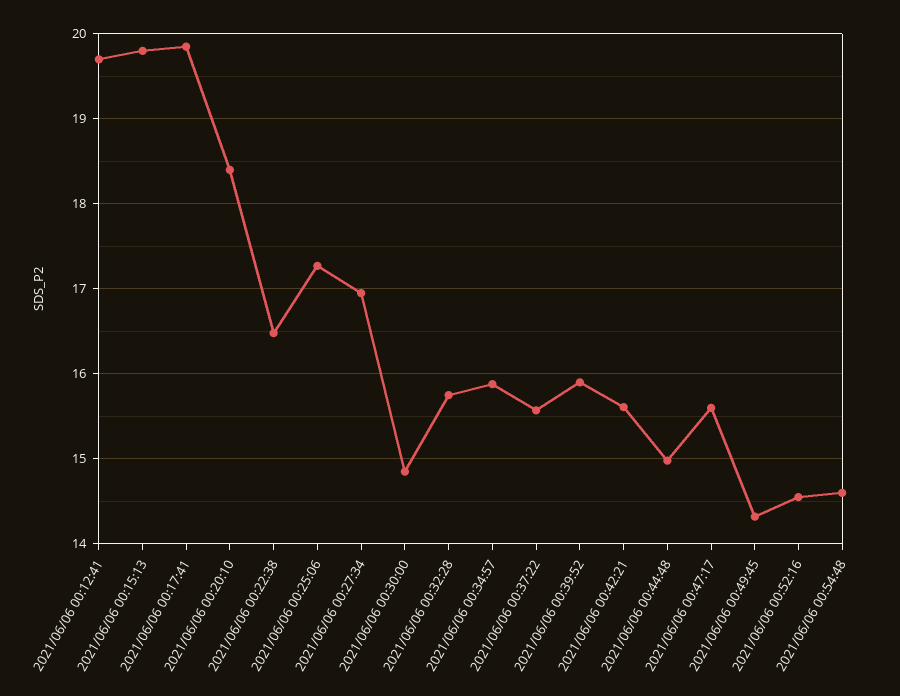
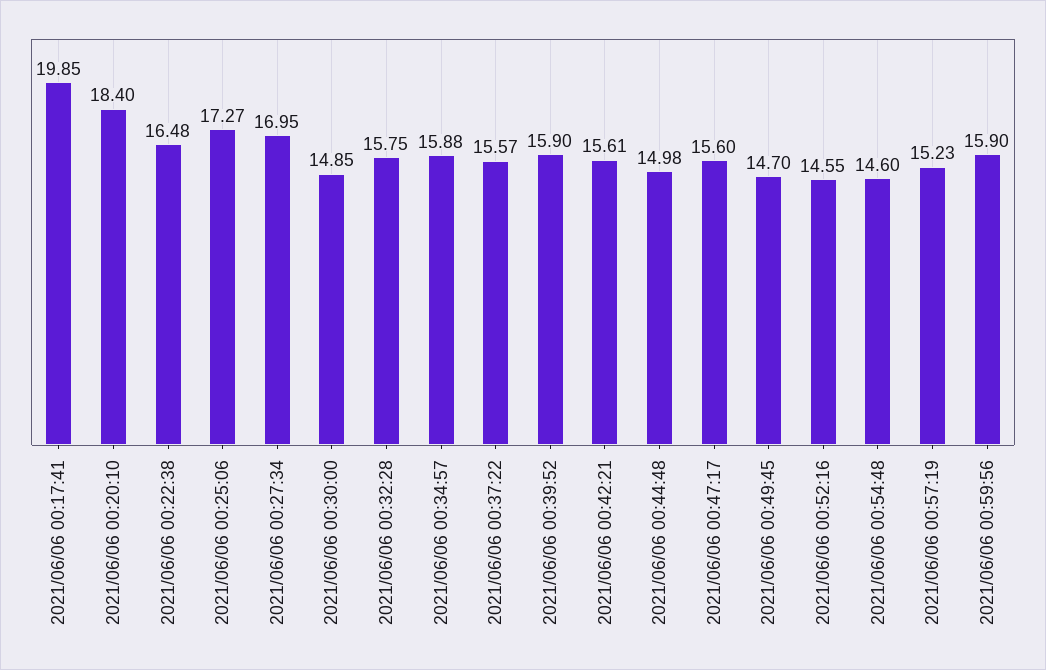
2021/06/06 00:12:41: 19.7 -> none
2021/06/06 00:15:13: 19.8 -> none
2021/06/06 00:49:45: 14.3 -> 14.7
2021/06/06 00:57:19: none -> 15.23
2021/06/06 00:59:56: none -> 15.9

